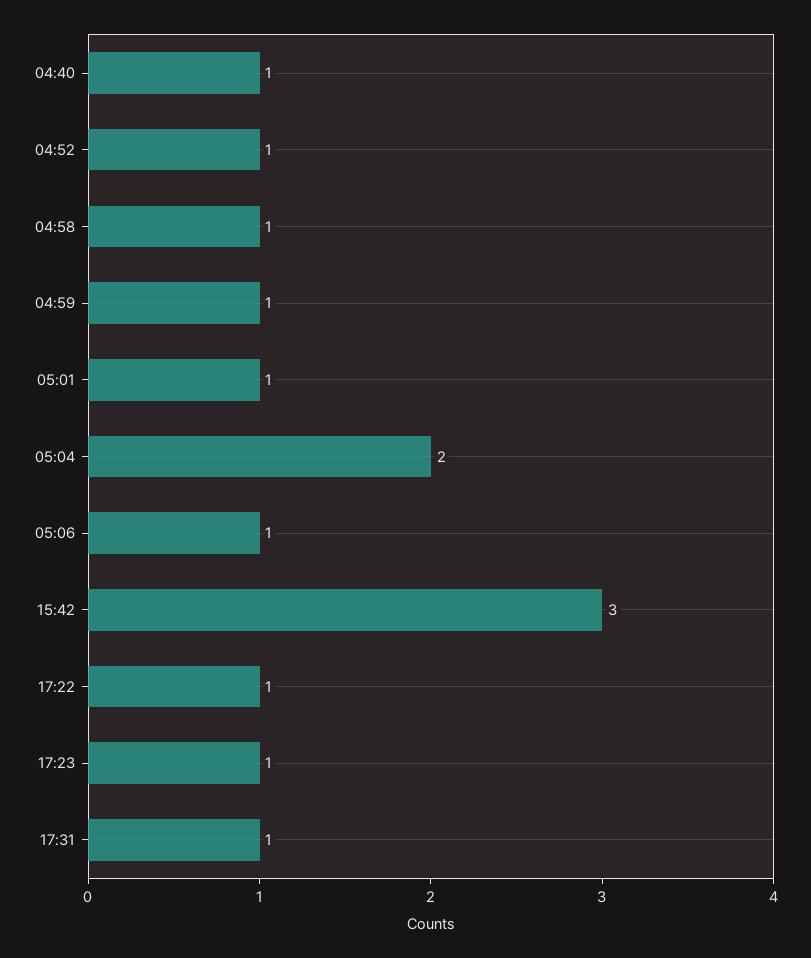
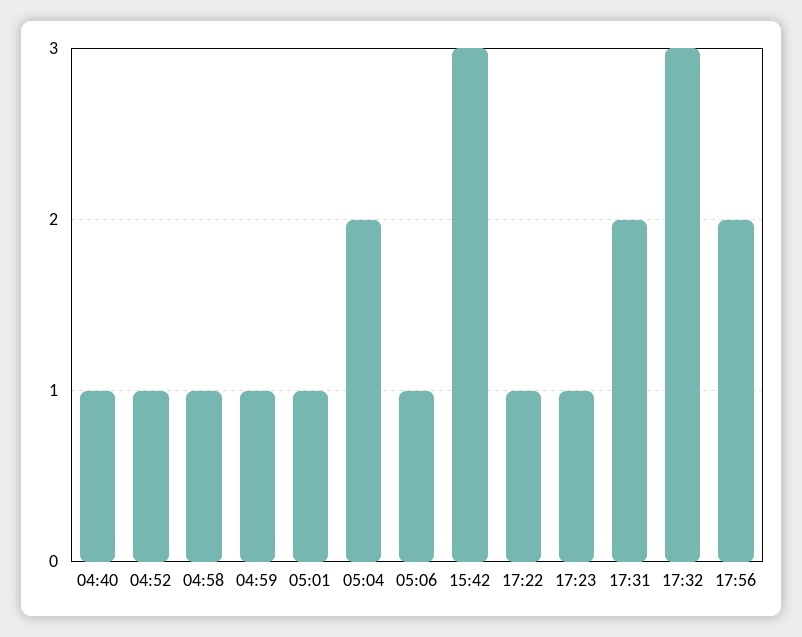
17:31: 1 -> 2
17:32: none -> 3
17:56: none -> 2

